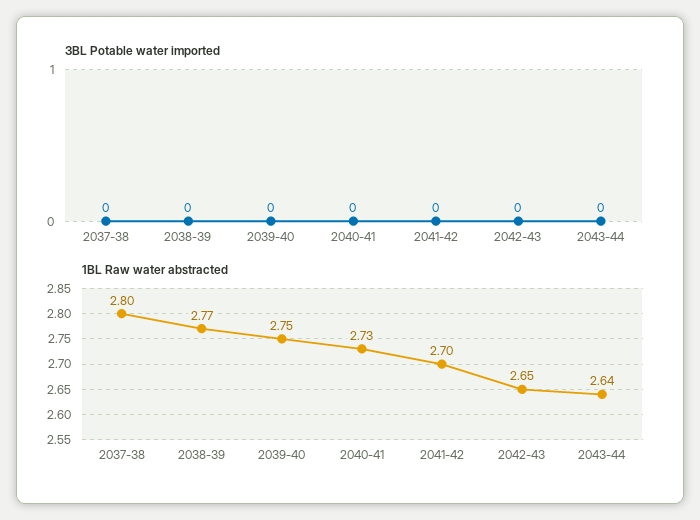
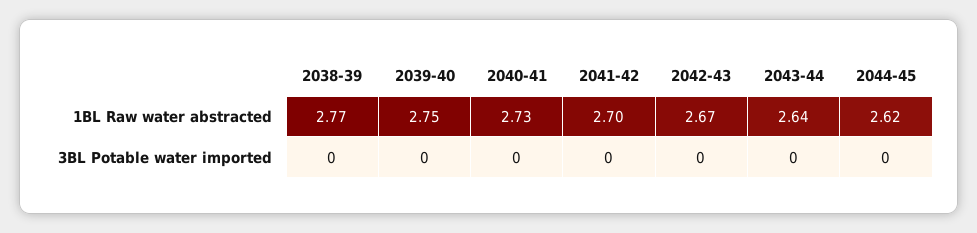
3BL Potable water imported, 2037-38: 0 -> none
1BL Raw water abstracted, 2037-38: 2.8 -> none
1BL Raw water abstracted, 2042-43: 2.65 -> 2.67
1BL Raw water abstracted, 2044-45: none -> 2.62
3BL Potable water imported, 2044-45: none -> 0

